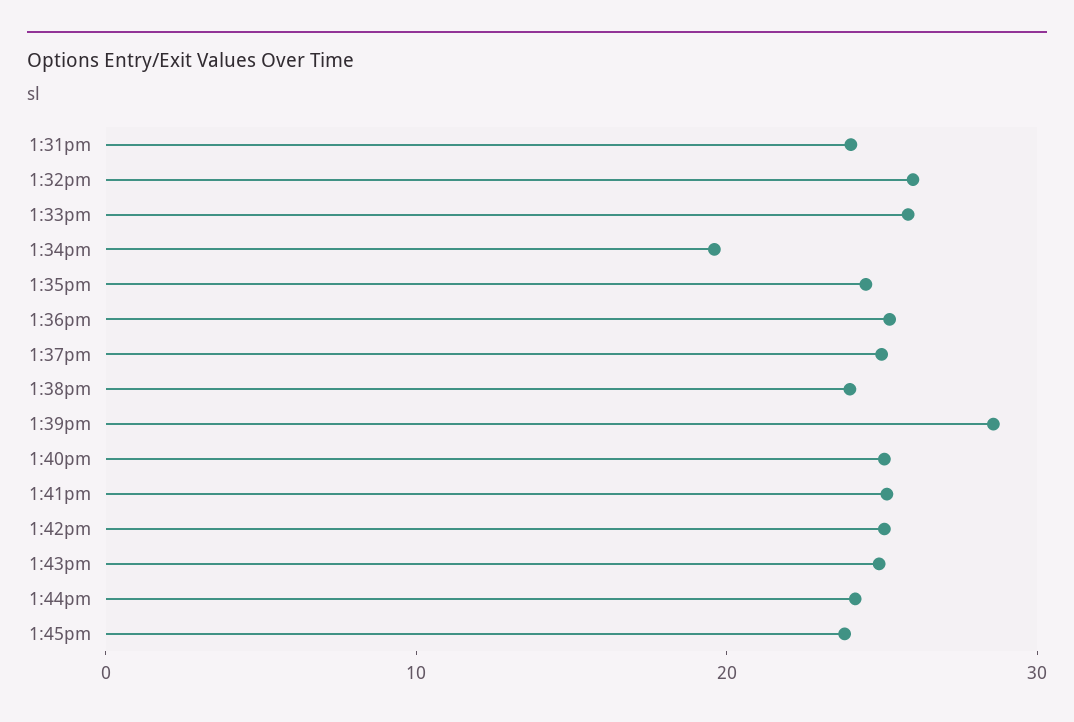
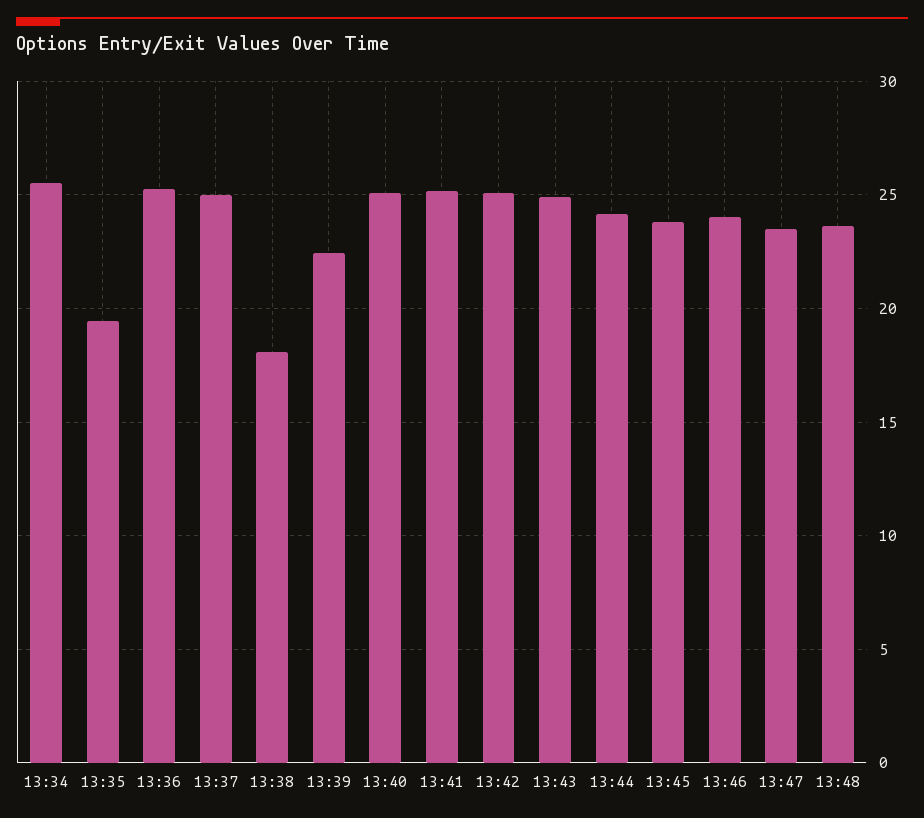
1:31pm: 24 -> none
1:32pm: 26 -> none
1:33pm: 26 -> none
1:34pm: 20 -> 25.5
1:35pm: 24 -> 19.5
1:38pm: 24 -> 18
1:39pm: 28 -> 22.5
13:46: none -> 24
13:47: none -> 23.5
13:48: none -> 23.5

